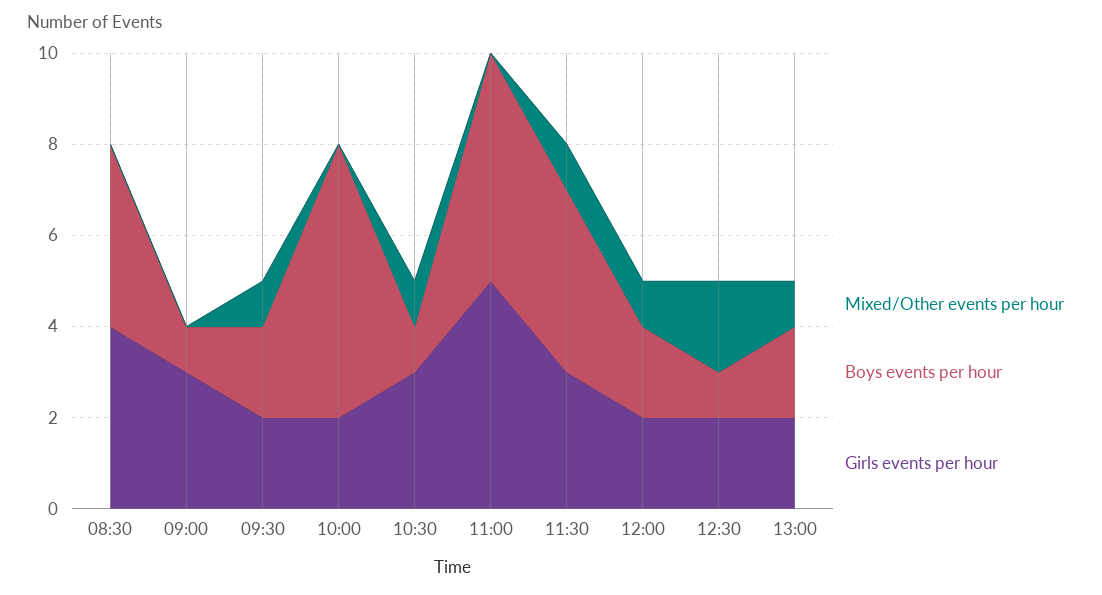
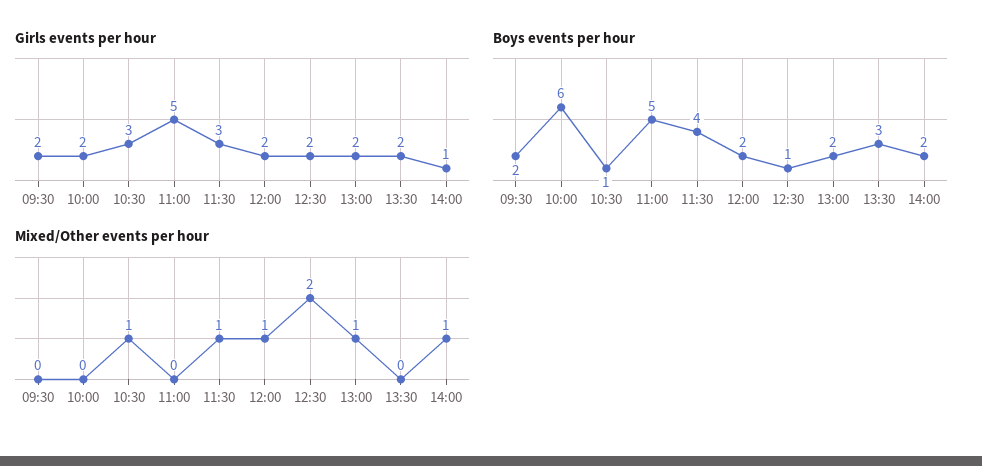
Mixed/Other events per hour, 08:30: 0 -> none
Boys events per hour, 08:30: 4 -> none
Girls events per hour, 08:30: 4 -> none
Mixed/Other events per hour, 09:00: 0 -> none
Boys events per hour, 09:00: 1 -> none
Girls events per hour, 09:00: 3 -> none
Mixed/Other events per hour, 09:30: 1 -> 0
Girls events per hour, 13:30: none -> 2
Girls events per hour, 14:00: none -> 1
Boys events per hour, 13:30: none -> 3
Boys events per hour, 14:00: none -> 2
Mixed/Other events per hour, 13:30: none -> 0
Mixed/Other events per hour, 14:00: none -> 1

